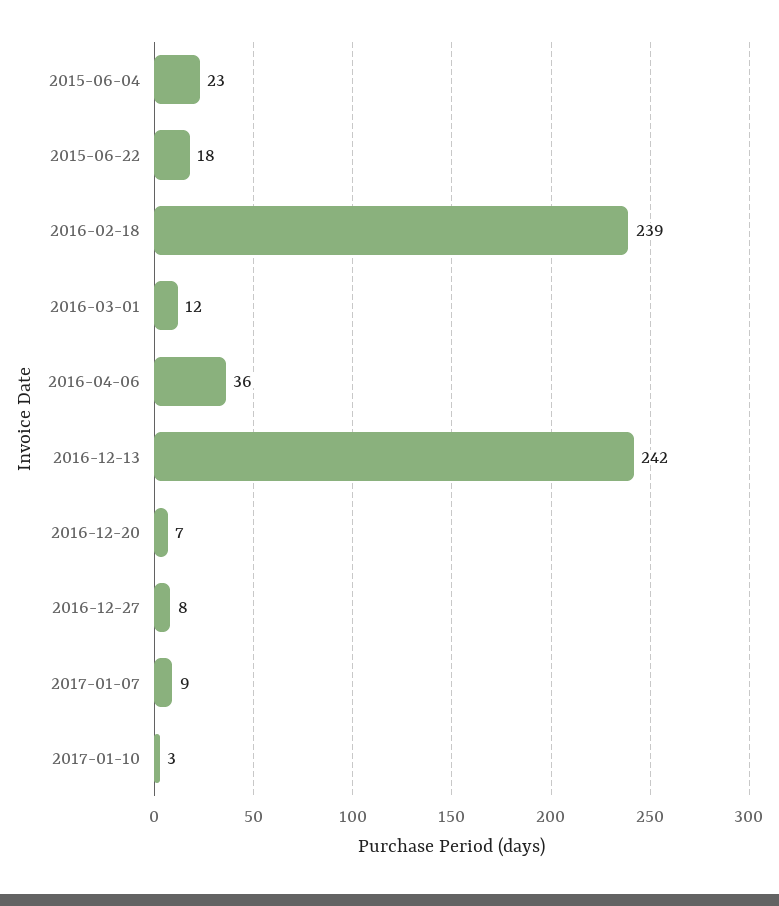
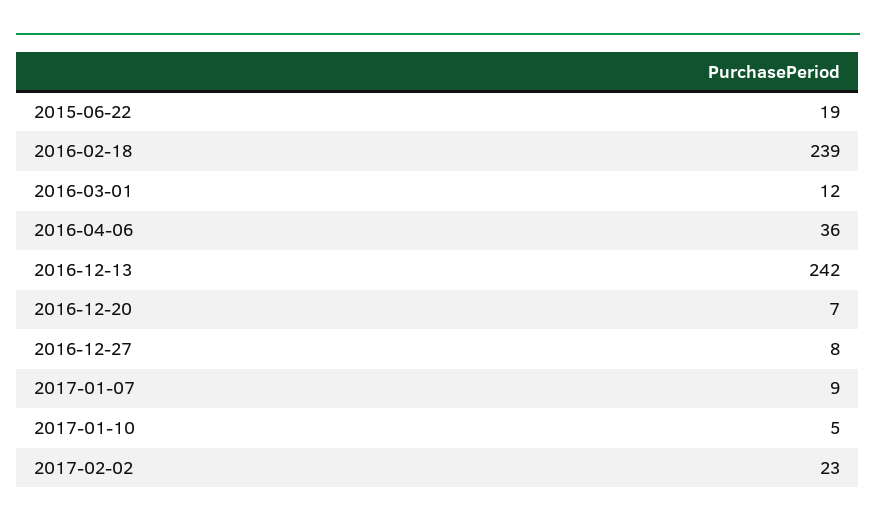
2015-06-04: 23 -> none
2015-06-22: 18 -> 19
2017-01-10: 3 -> 5
2017-02-02: none -> 23

